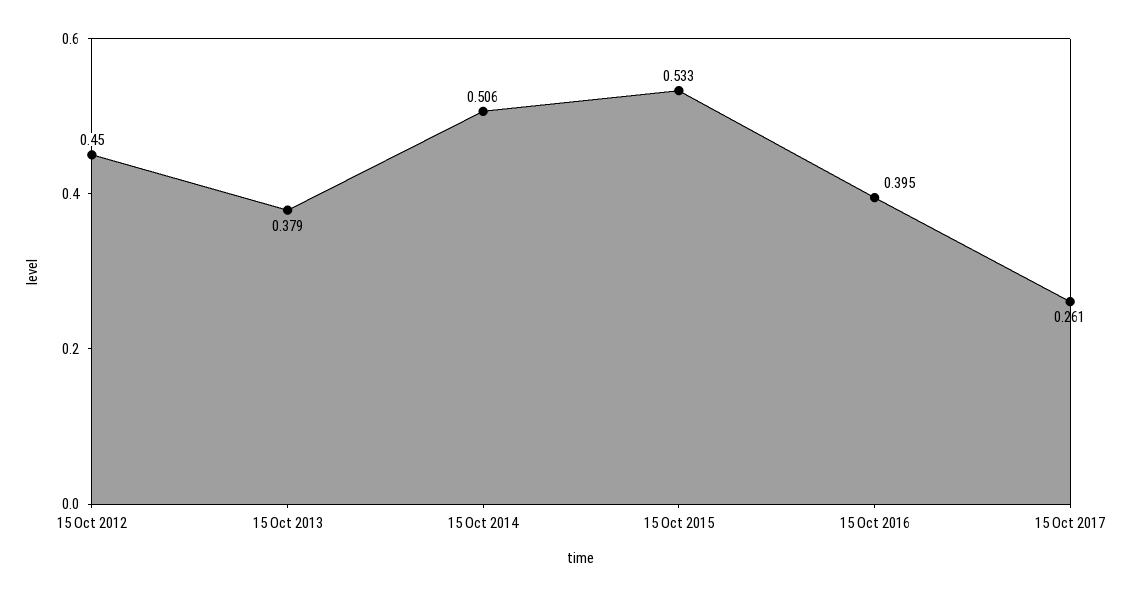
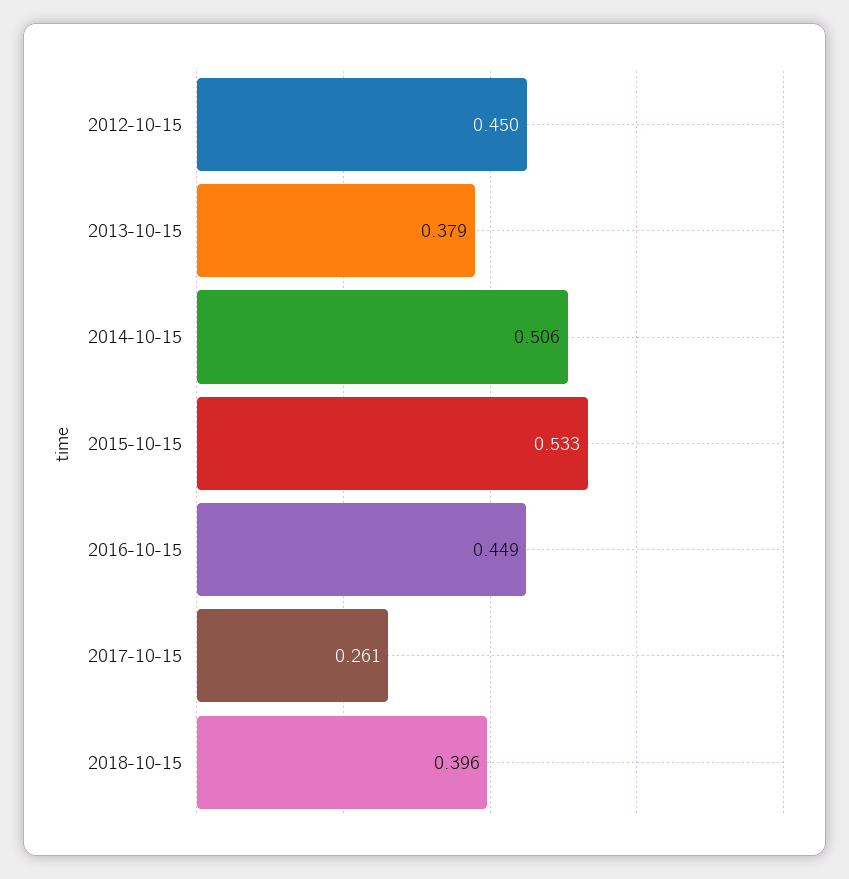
15 Oct 2016: 0.395 -> 0.449
2018-10-15: none -> 0.396

